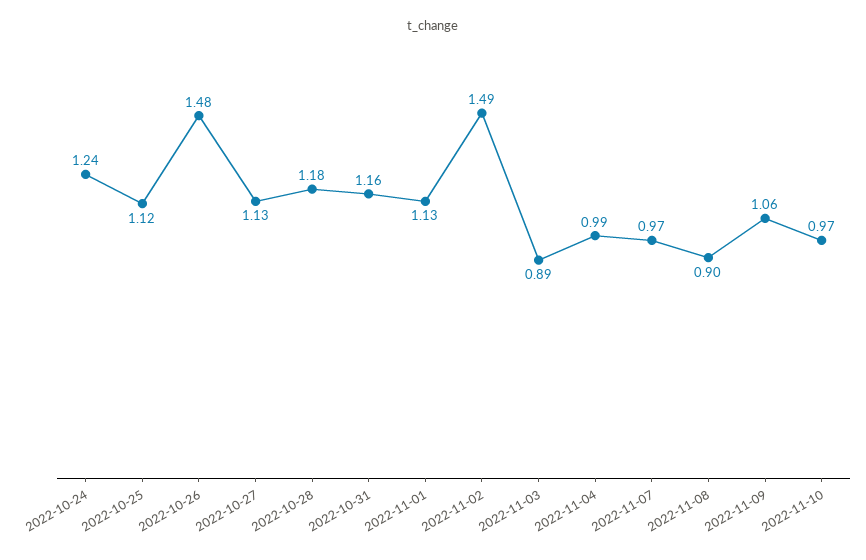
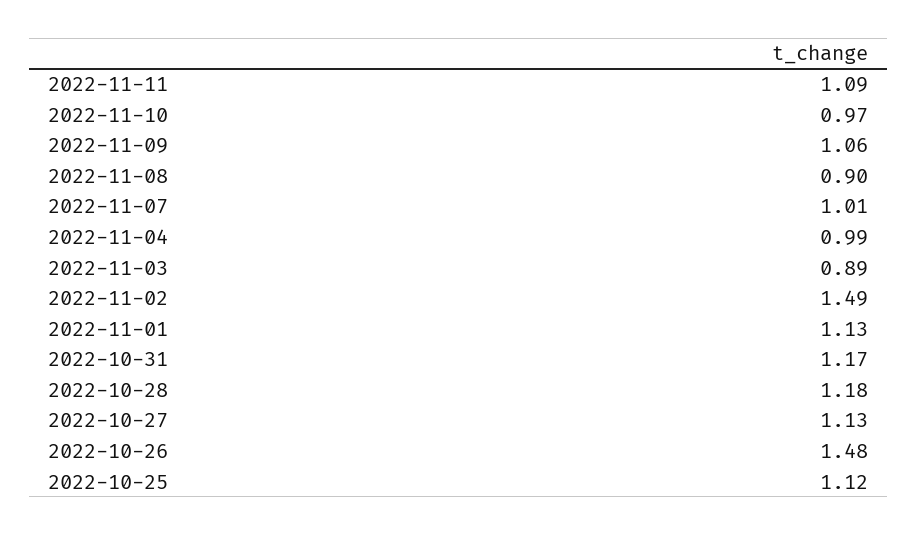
2022-10-24: 1.24 -> none
2022-10-31: 1.16 -> 1.17
2022-11-07: 0.97 -> 1.01
2022-11-11: none -> 1.09

